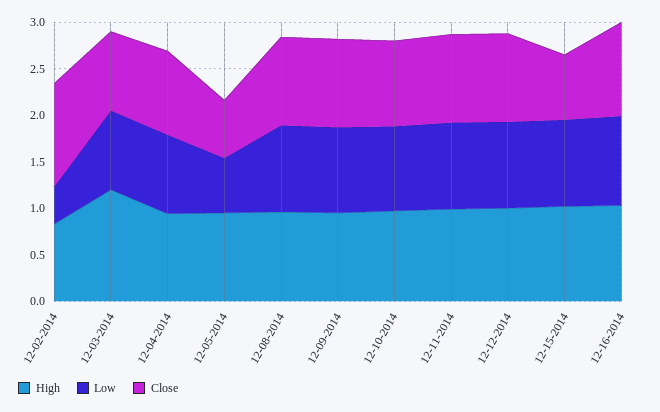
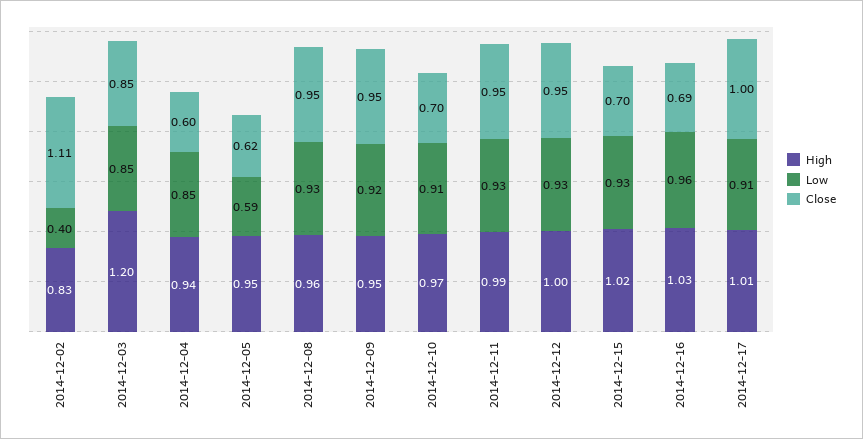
Close, 12-04-2014: 0.9 -> 0.6
Close, 12-10-2014: 0.9 -> 0.7
Close, 12-16-2014: 1 -> 0.69
High, 2014-12-17: none -> 1.01
Low, 2014-12-17: none -> 0.91
Close, 2014-12-17: none -> 1

